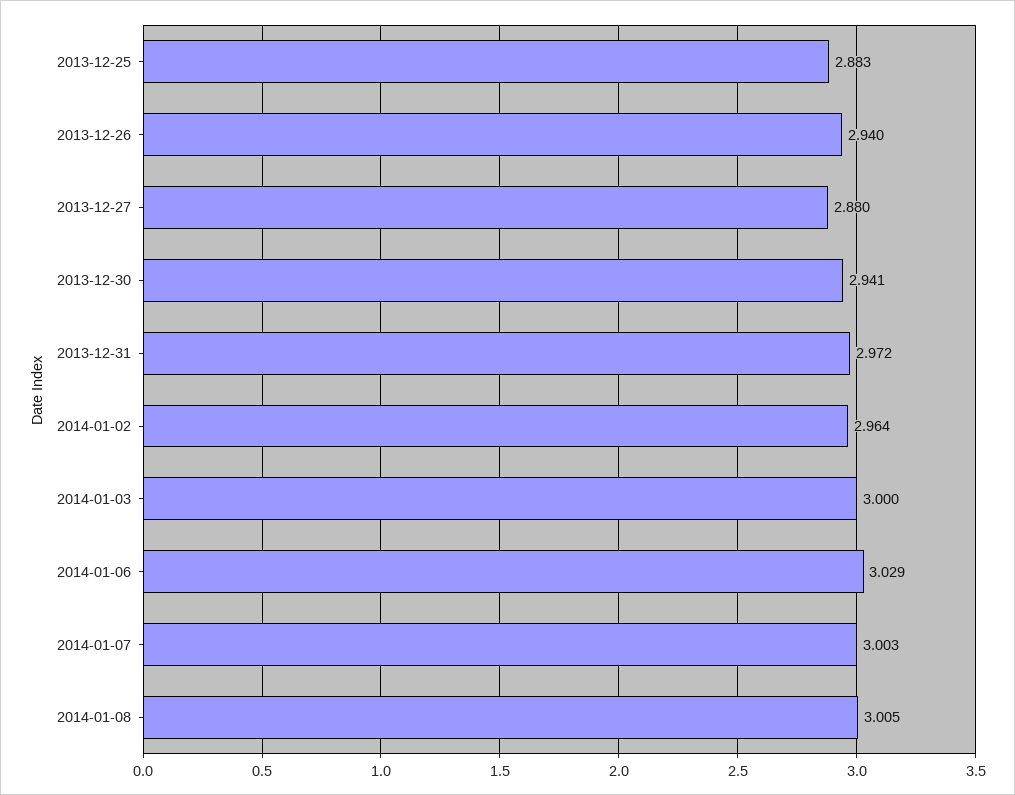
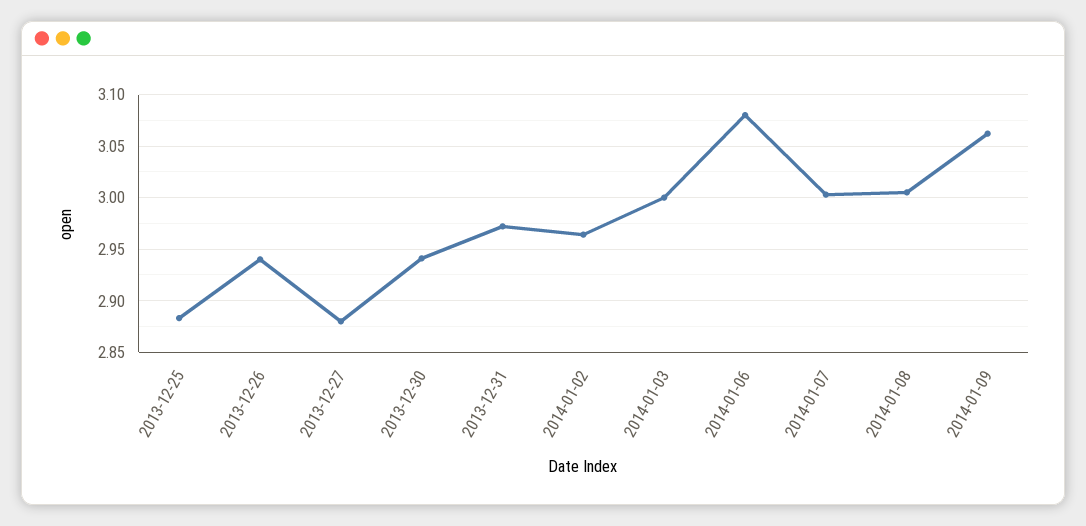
2014-01-06: 3.029 -> 3.08
2014-01-09: none -> 3.06

